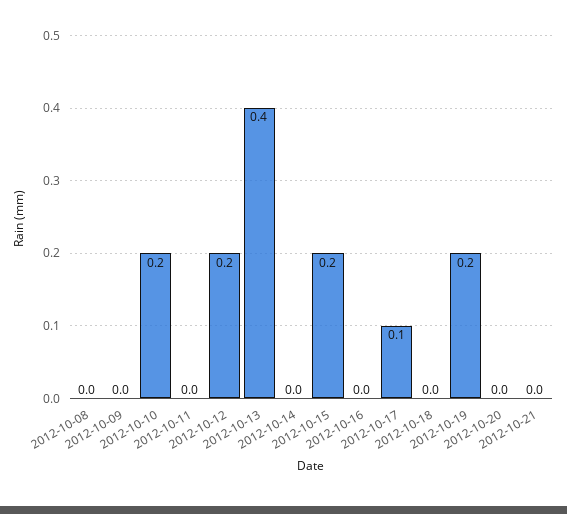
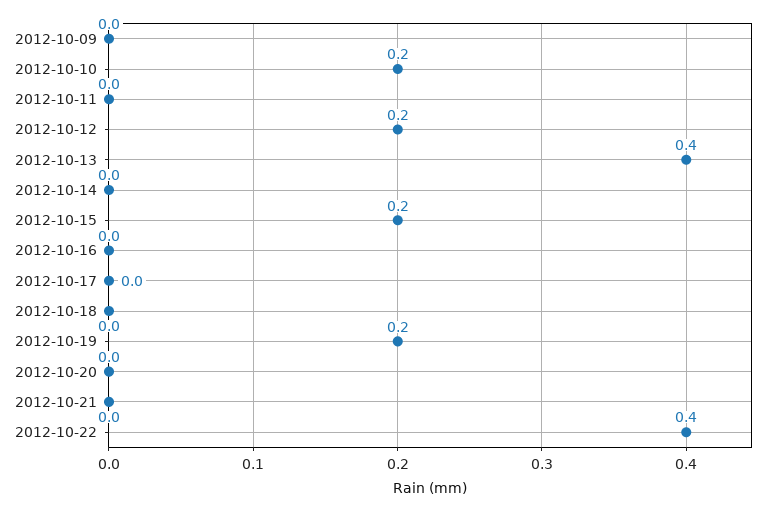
2012-10-08: 0 -> none
2012-10-17: 0.1 -> 0
2012-10-22: none -> 0.4

